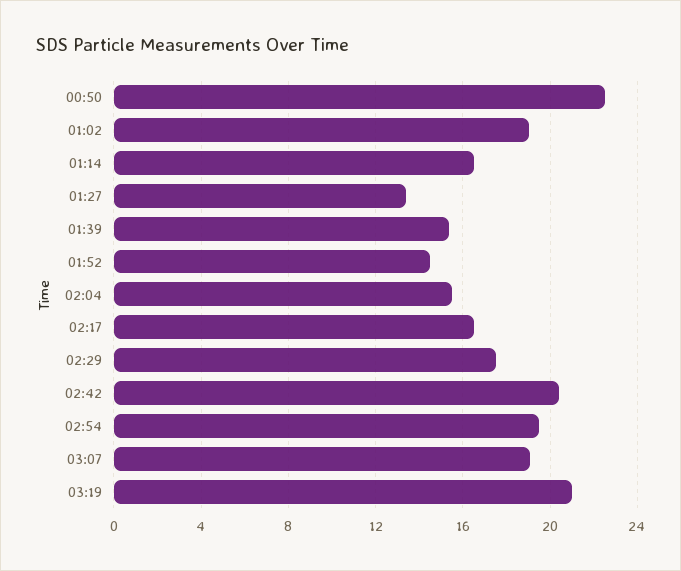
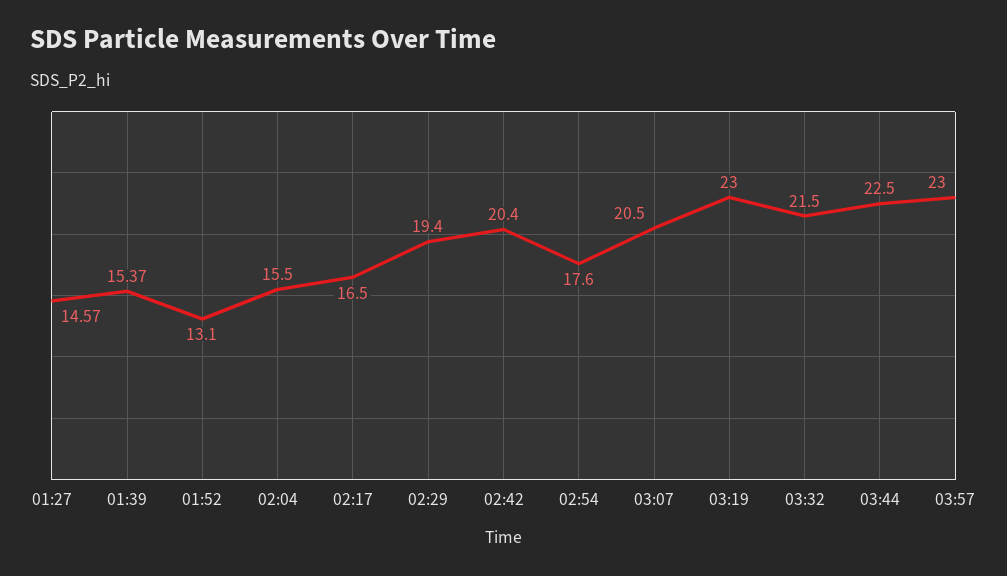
00:50: 22.5 -> none
01:02: 19 -> none
01:14: 16.5 -> none
01:27: 13.5 -> 14.57
01:52: 14.5 -> 13.1
02:29: 17.5 -> 19.4
02:54: 19.5 -> 17.6
03:07: 19 -> 20.5
03:19: 21 -> 23
03:32: none -> 21.5
03:44: none -> 22.5
03:57: none -> 23

